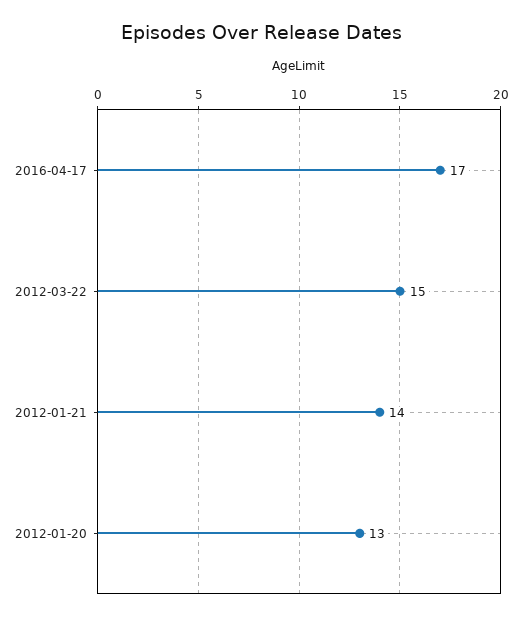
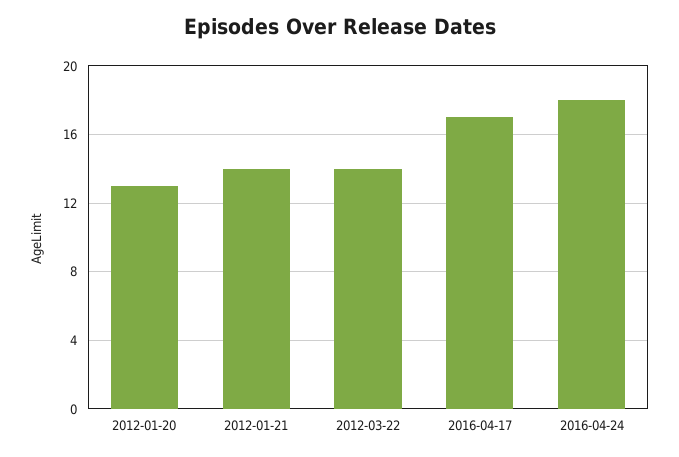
2012-03-22: 15 -> 14
2016-04-24: none -> 18

